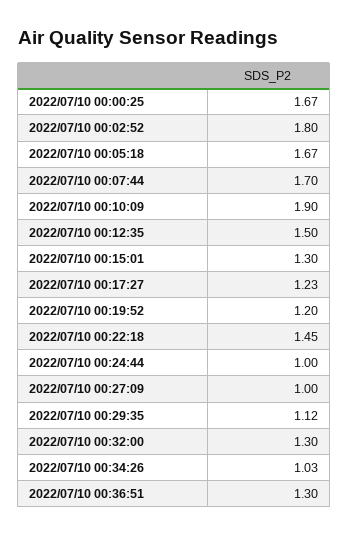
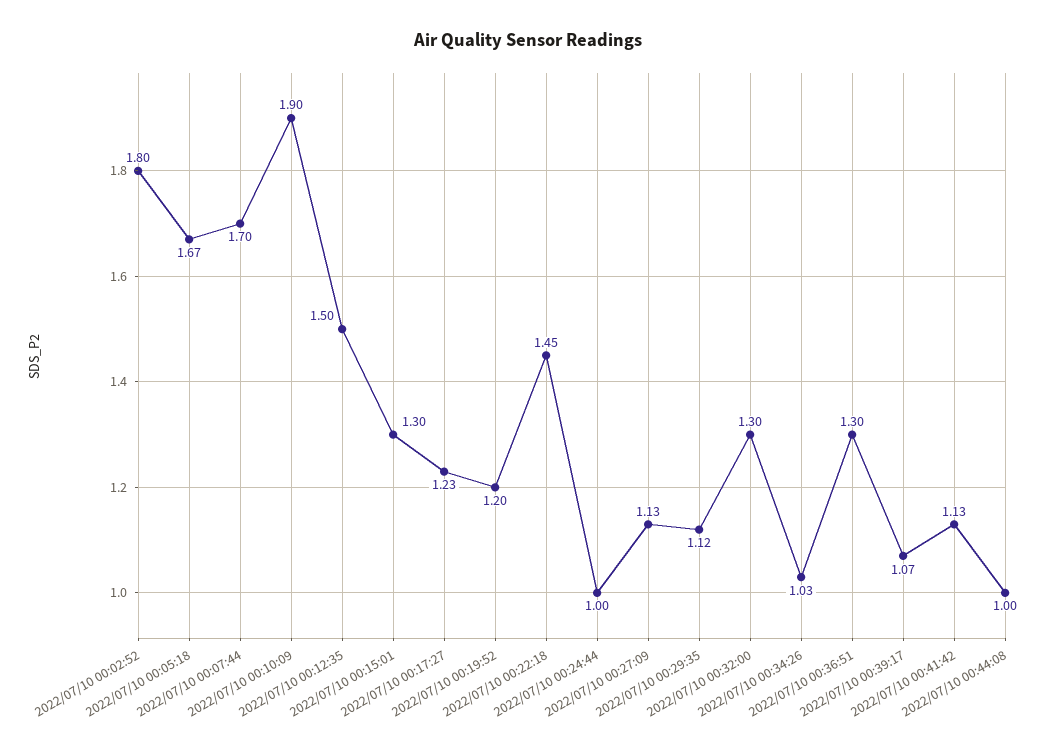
2022/07/10 00:00:25: 1.67 -> none
2022/07/10 00:27:09: 1 -> 1.13
2022/07/10 00:39:17: none -> 1.07
2022/07/10 00:41:42: none -> 1.13
2022/07/10 00:44:08: none -> 1

